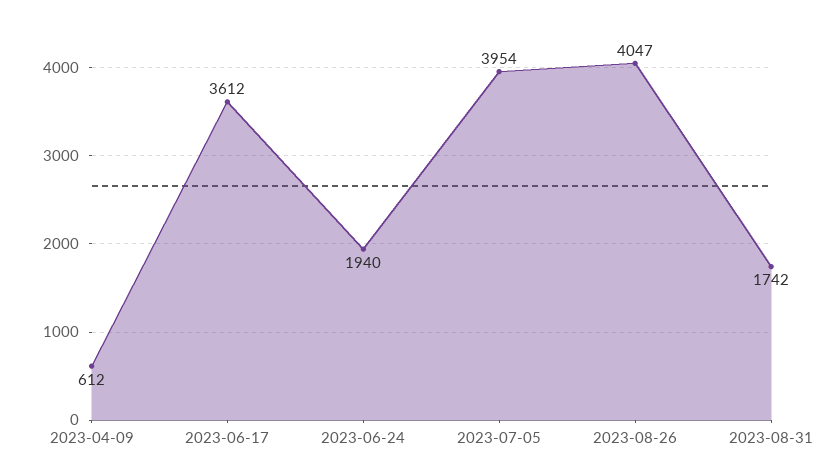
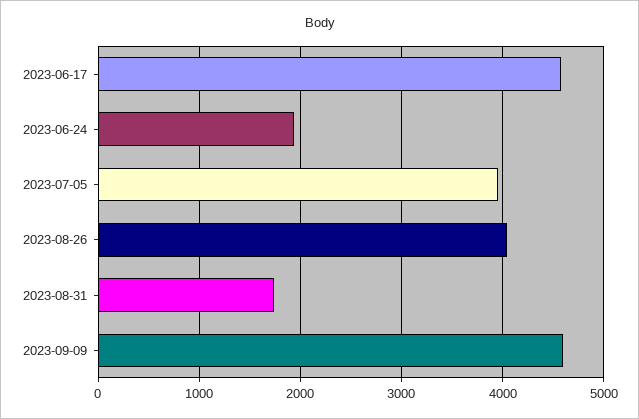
2023-04-09: 612 -> none
2023-06-17: 3612 -> 4600
2023-09-09: none -> 4600

